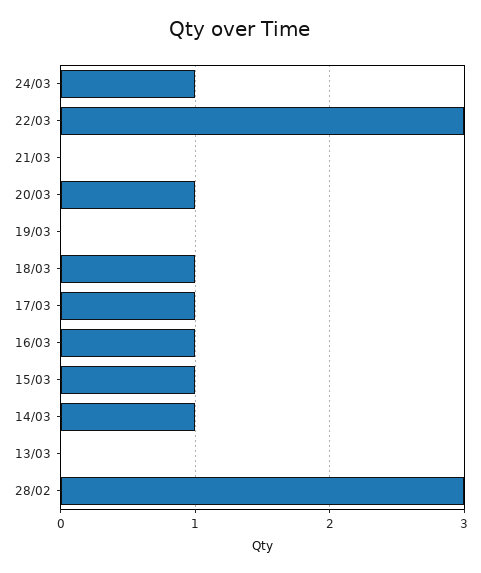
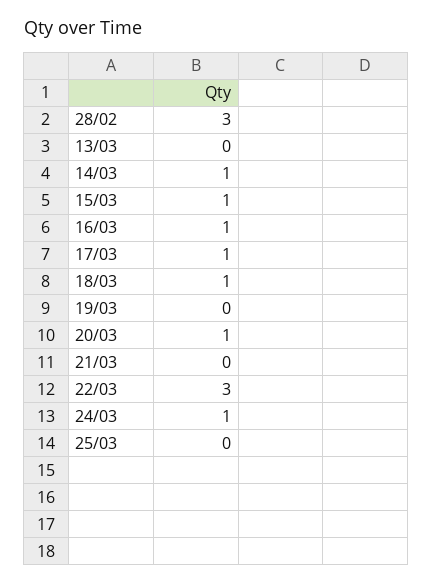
25/03: none -> 0

